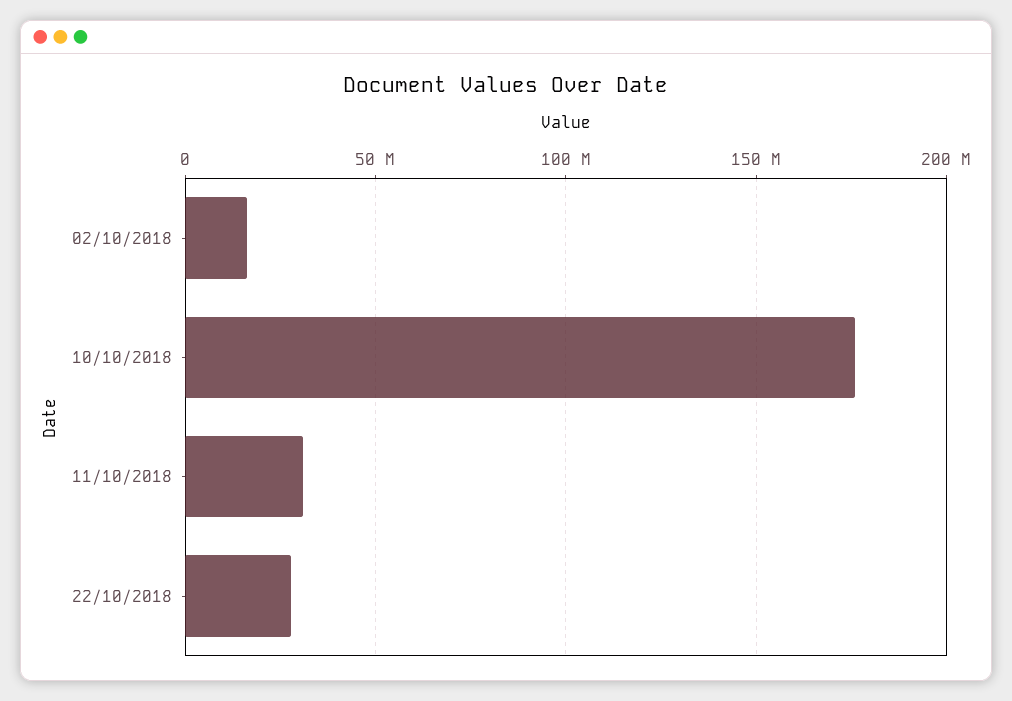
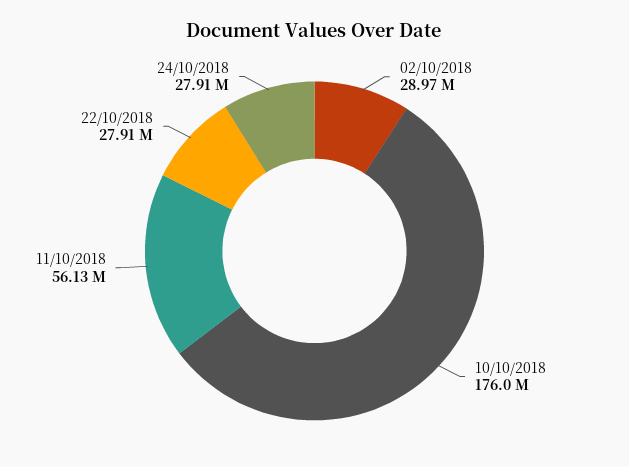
02/10/2018: 15000000 -> 28970000
11/10/2018: 30000000 -> 56130000
24/10/2018: none -> 27910000

